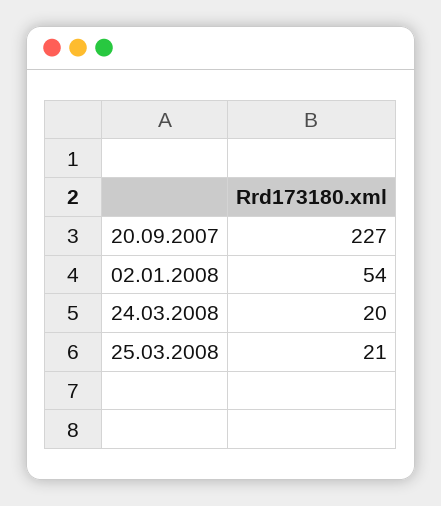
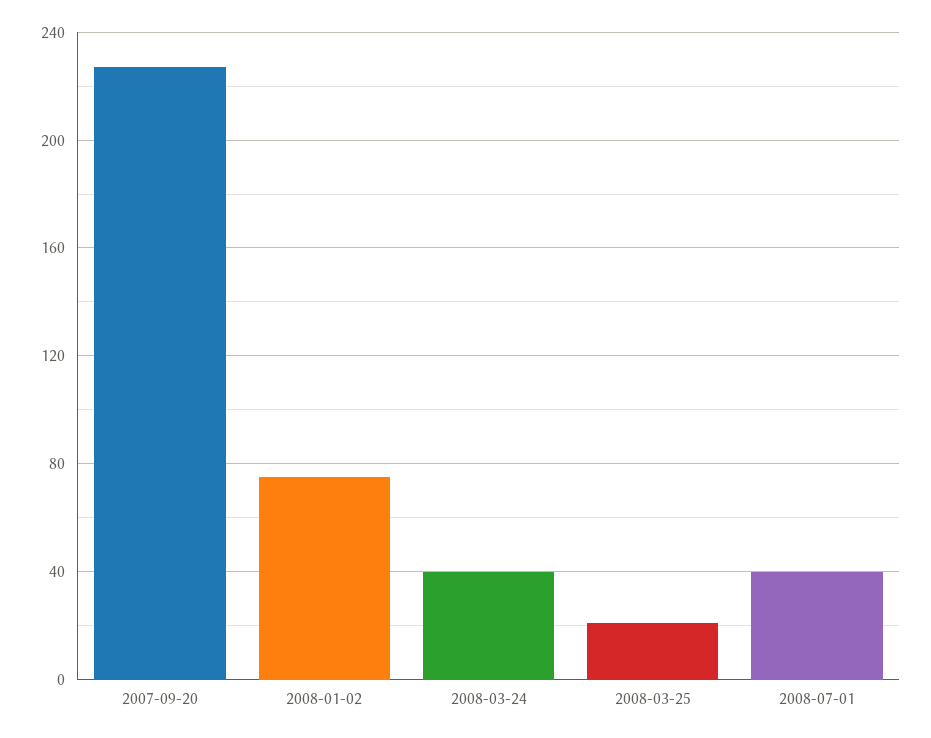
02.01.2008: 54 -> 75
24.03.2008: 20 -> 40
2008-07-01: none -> 40

